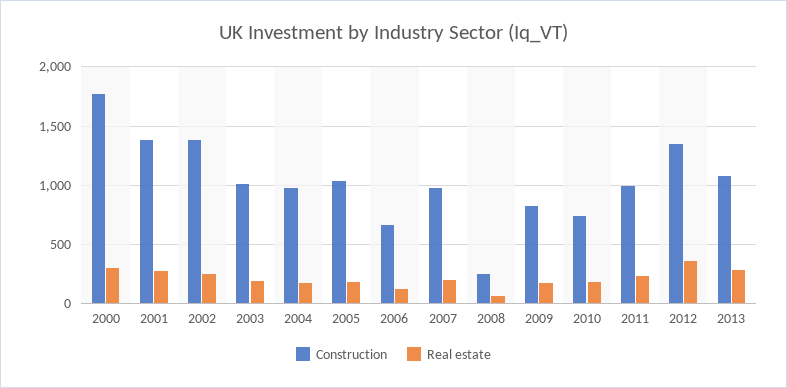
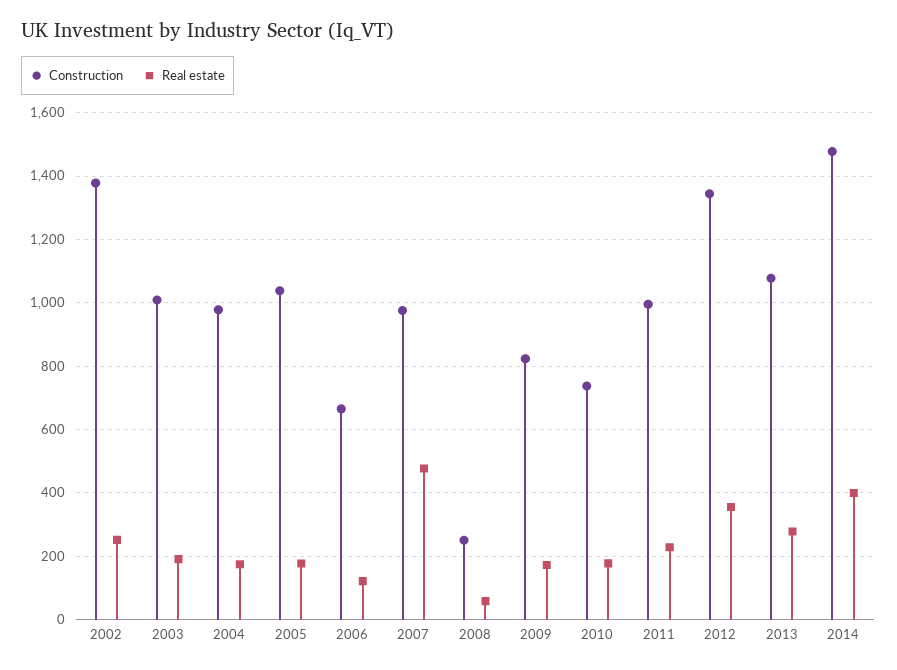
Construction, 2000: 1800 -> none
Real estate, 2000: 300 -> none
Construction, 2001: 1400 -> none
Real estate, 2001: 300 -> none
Real estate, 2007: 200 -> 480
Construction, 2014: none -> 1480
Real estate, 2014: none -> 400

